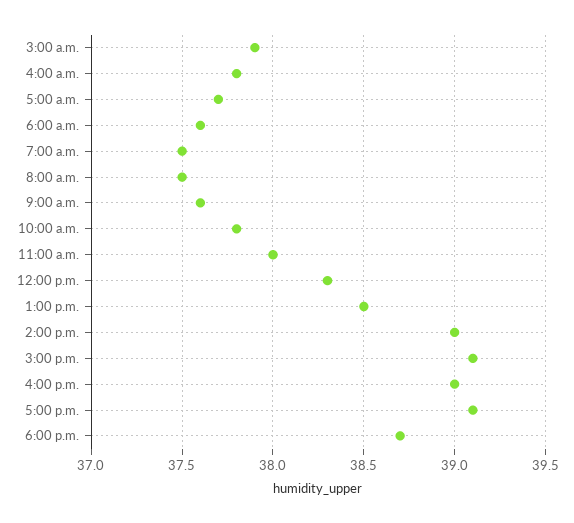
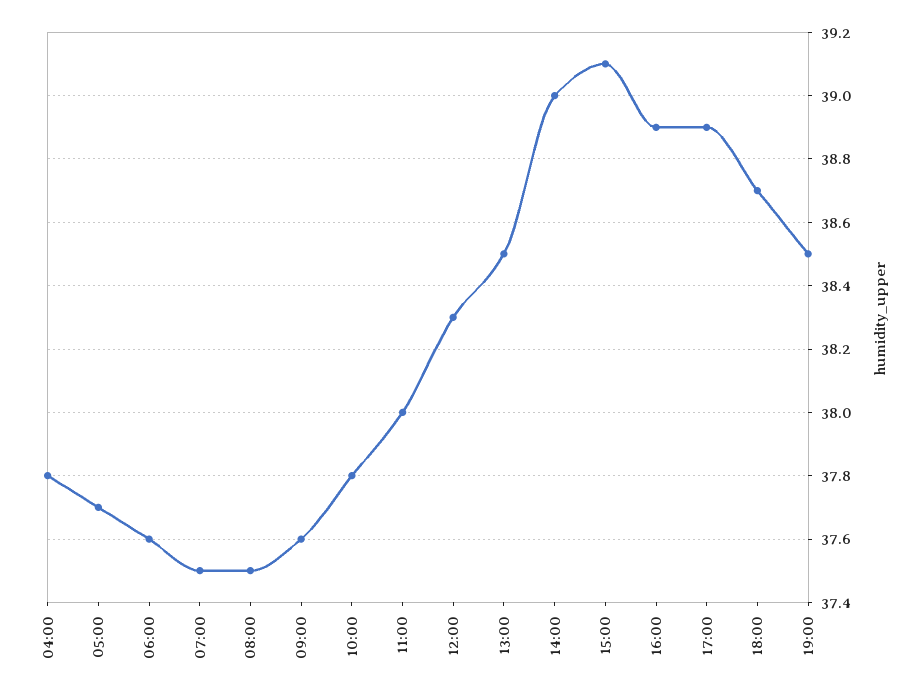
3:00 a.m.: 37.9 -> none
4:00 p.m.: 39 -> 38.9
5:00 p.m.: 39.1 -> 38.9
19:00: none -> 38.5

